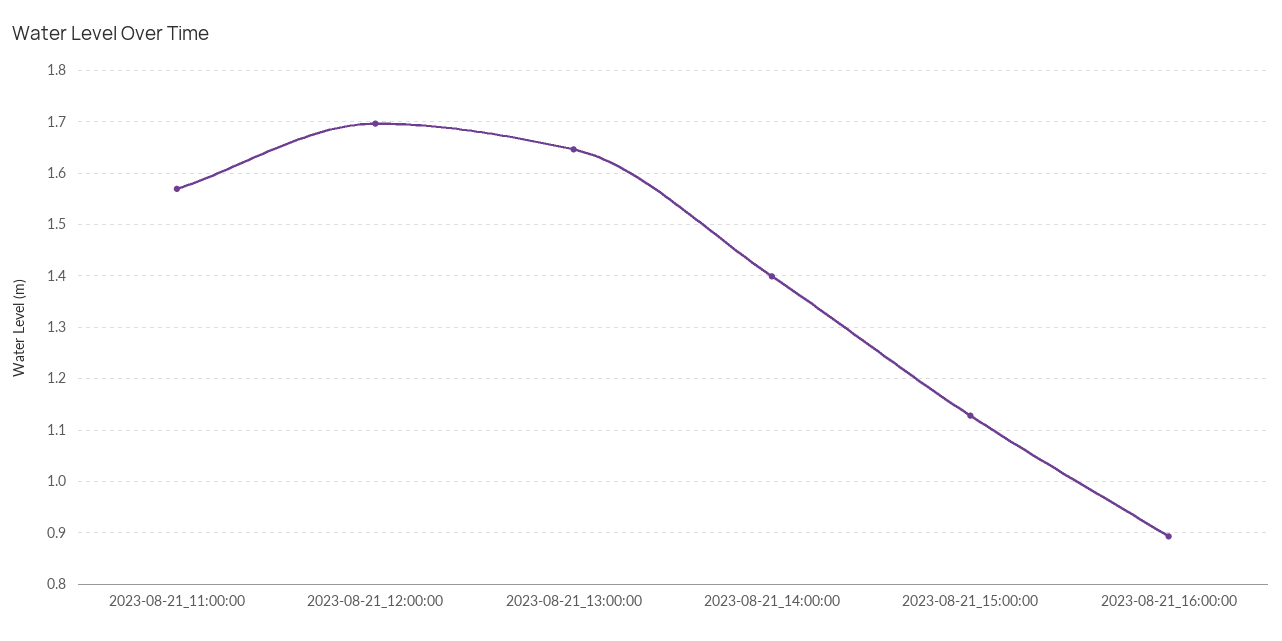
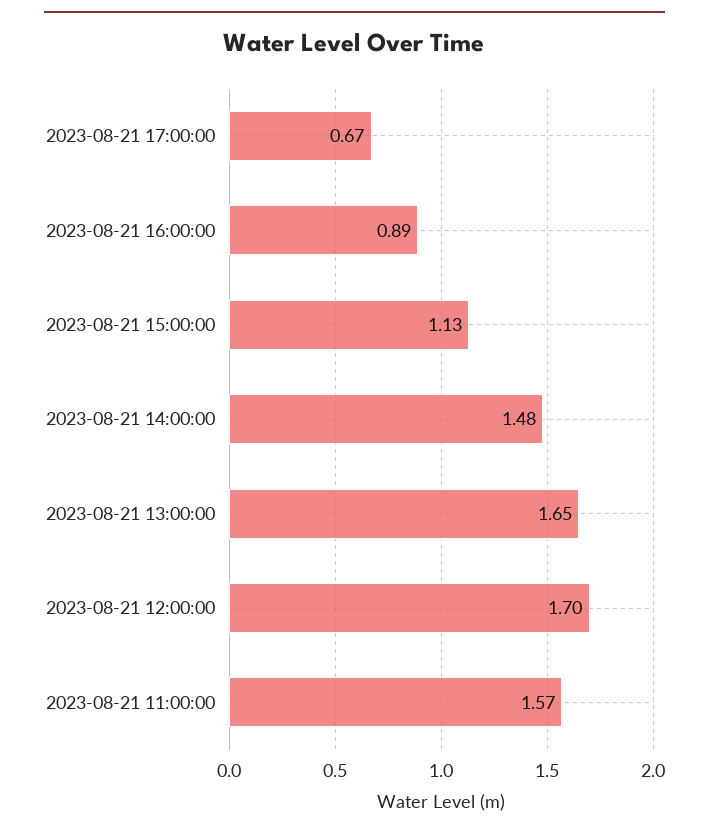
2023-08-21_14:00:00: 1.4 -> 1.48
2023-08-21 17:00:00: none -> 0.67

